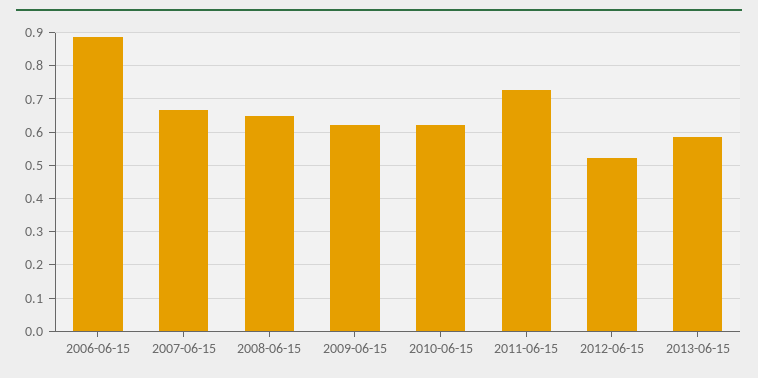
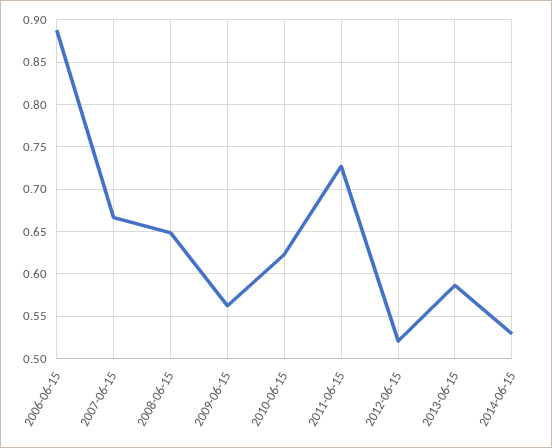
2009-06-15: 0.62 -> 0.56
2014-06-15: none -> 0.53

